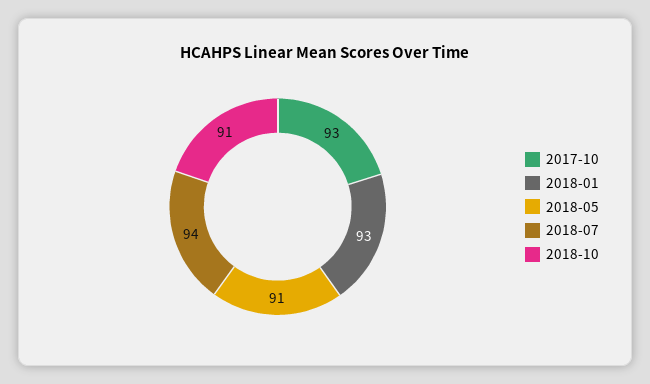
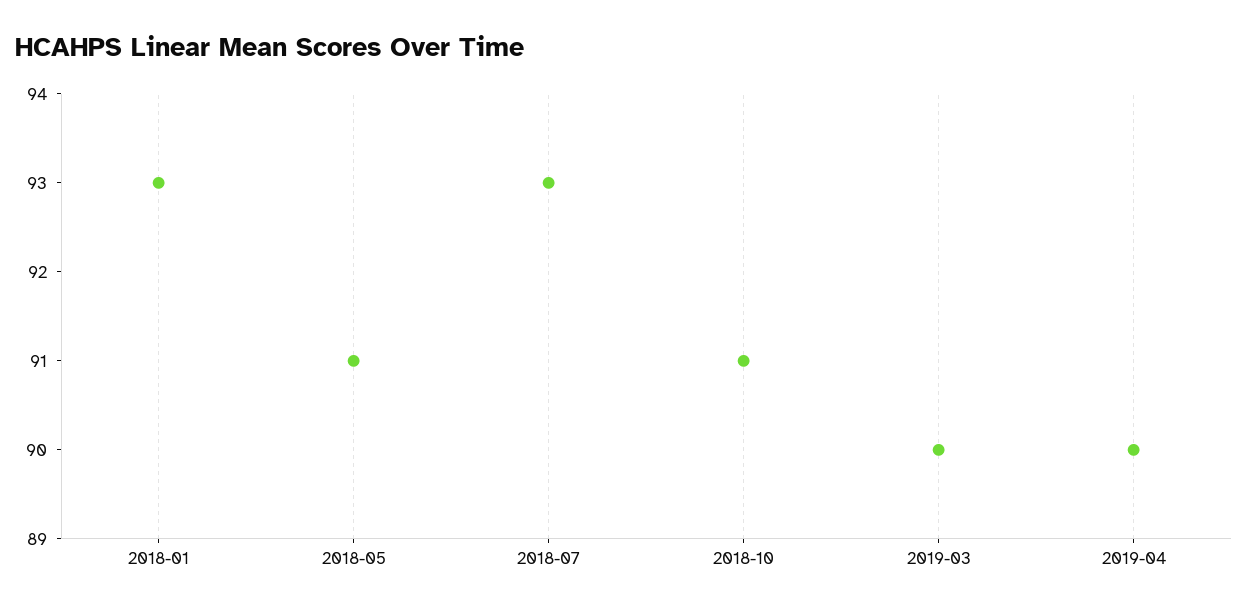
2017-10: 93 -> none
2018-07: 94 -> 93
2019-03: none -> 90
2019-04: none -> 90

